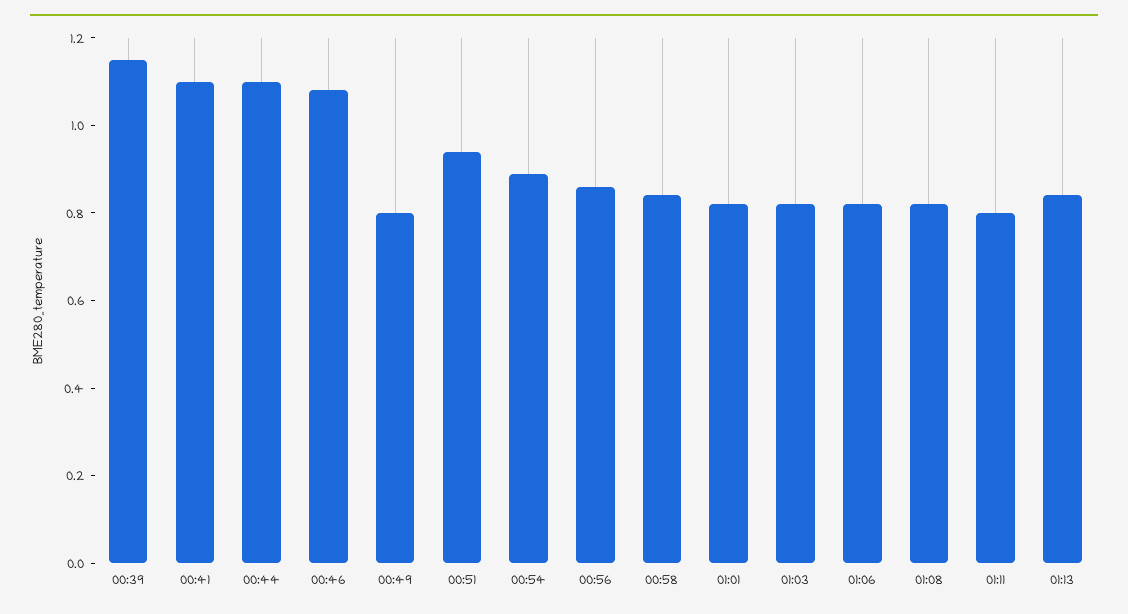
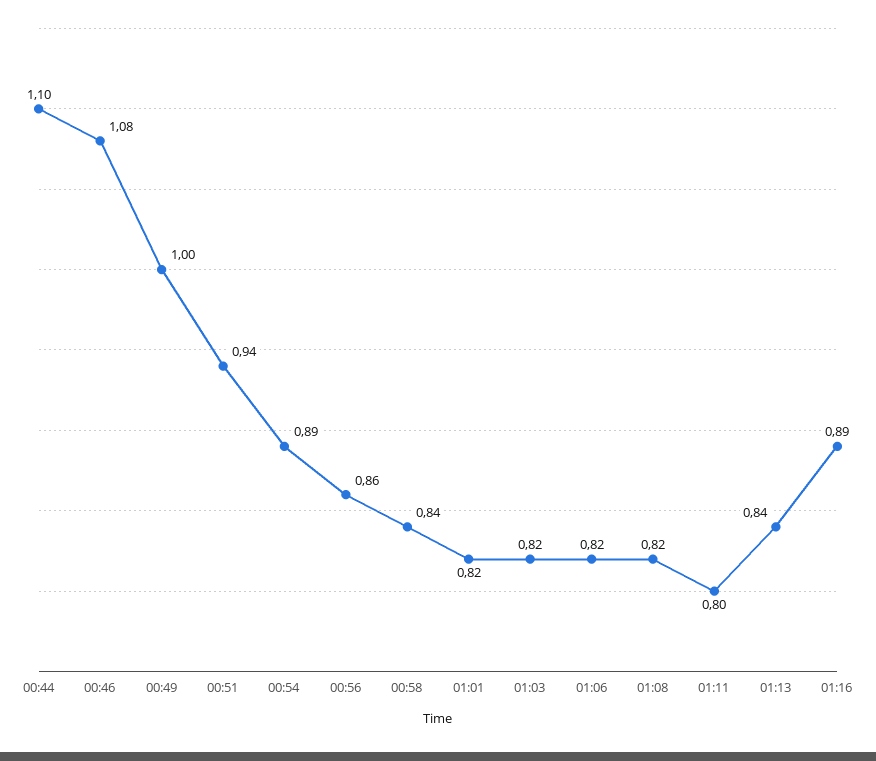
00:39: 1.15 -> none
00:41: 1.1 -> none
00:49: 0.8 -> 1
01:16: none -> 0.89

